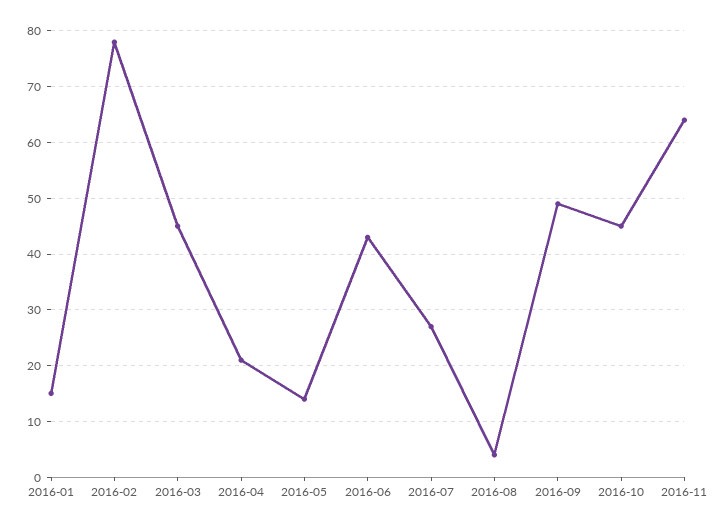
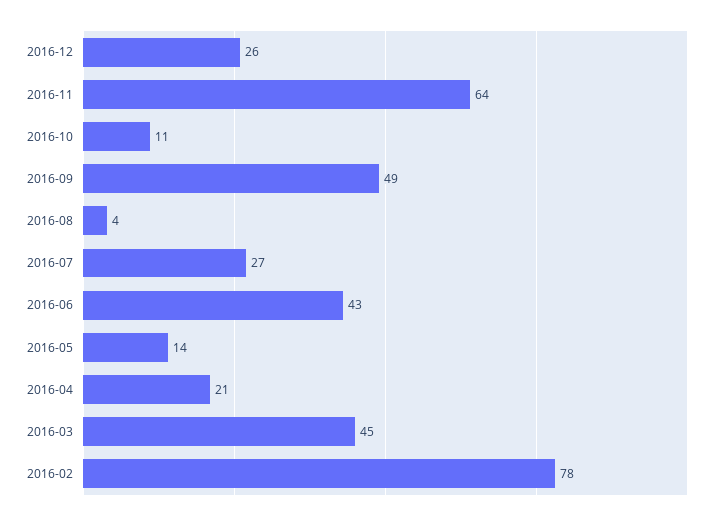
2016-01: 15 -> none
2016-10: 45 -> 11
2016-12: none -> 26

